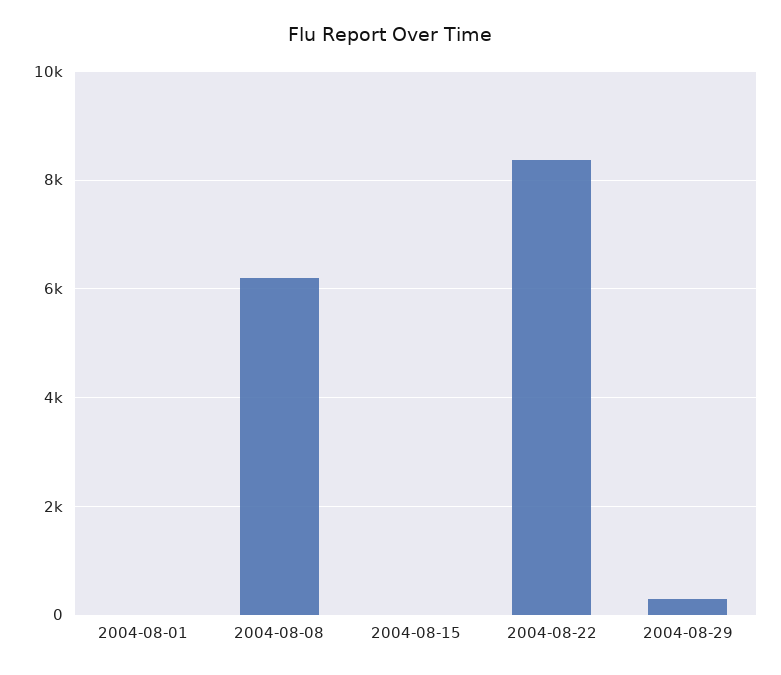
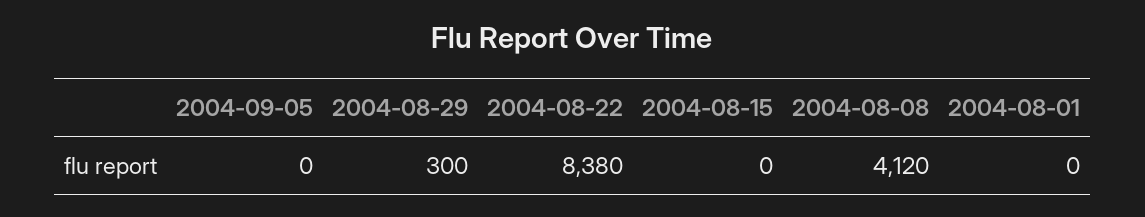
2004-08-08: 6200 -> 4120
2004-09-05: none -> 0

